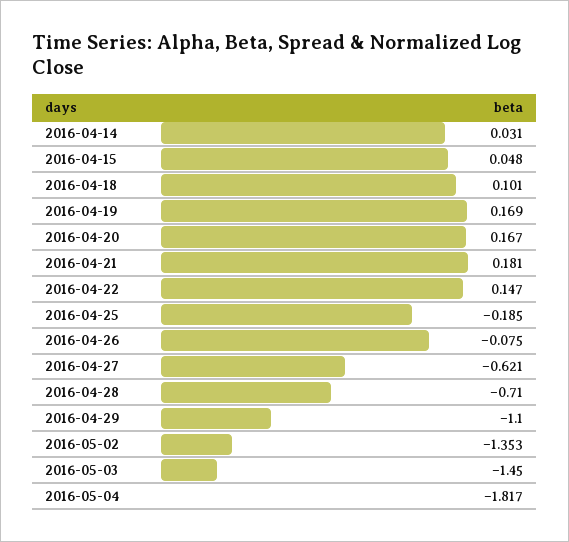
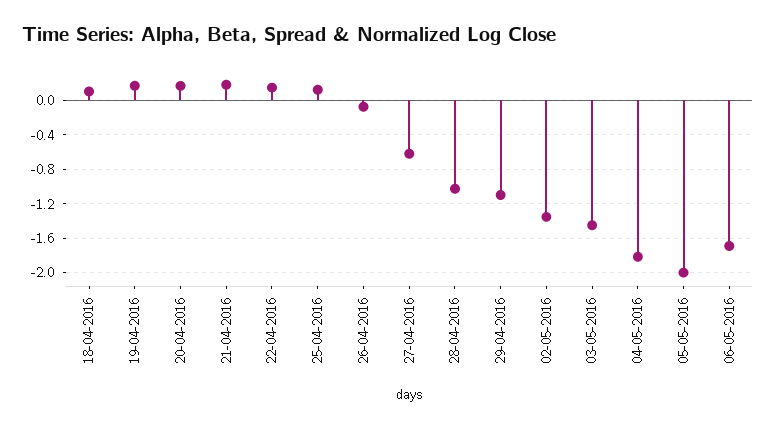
2016-04-14: 0.031 -> none
2016-04-15: 0.048 -> none
2016-04-25: -0.185 -> 0.1
2016-04-28: -0.71 -> -1
05-05-2016: none -> -2
06-05-2016: none -> -1.7

